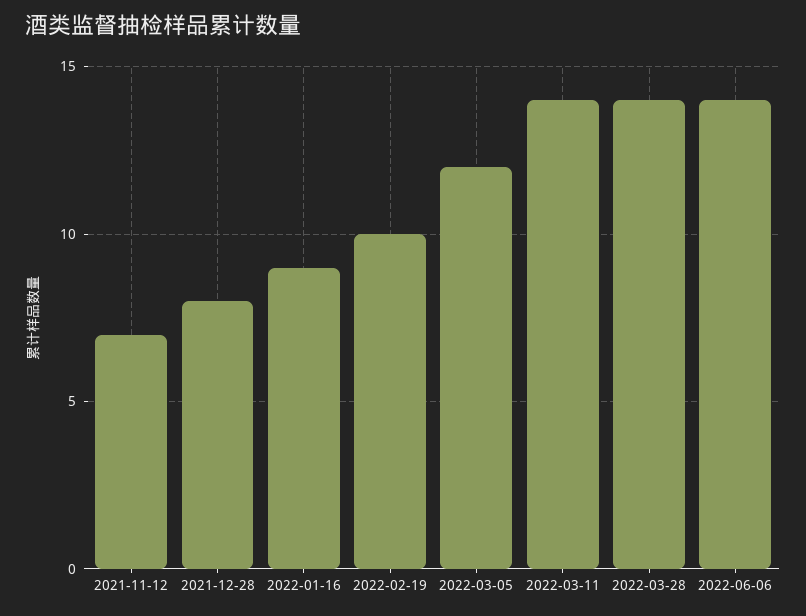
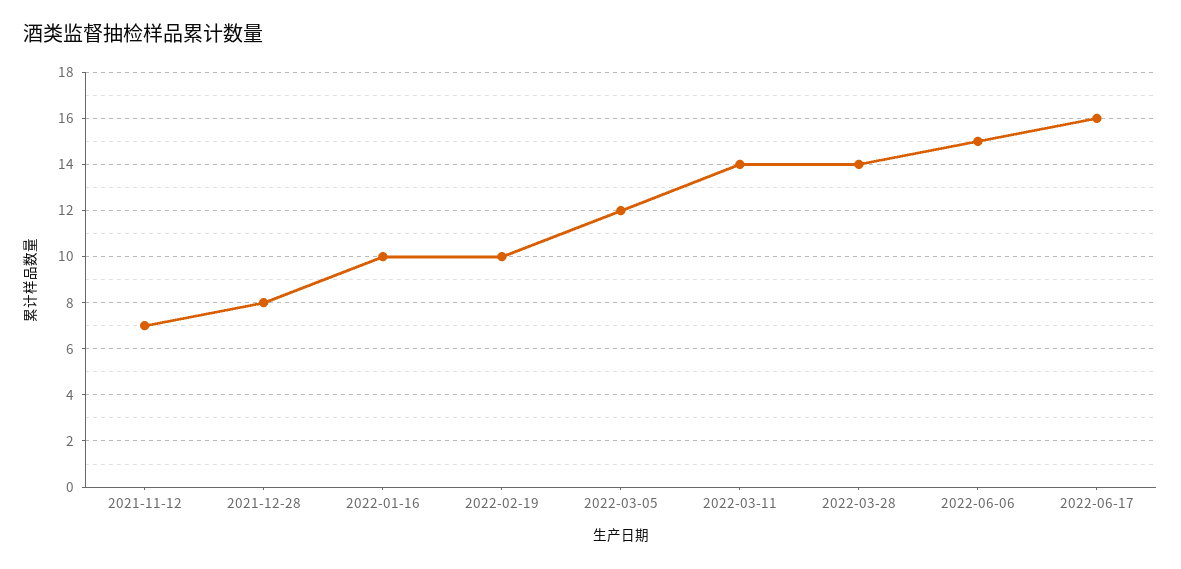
2022-01-16: 9 -> 10
2022-06-06: 14 -> 15
2022-06-17: none -> 16

